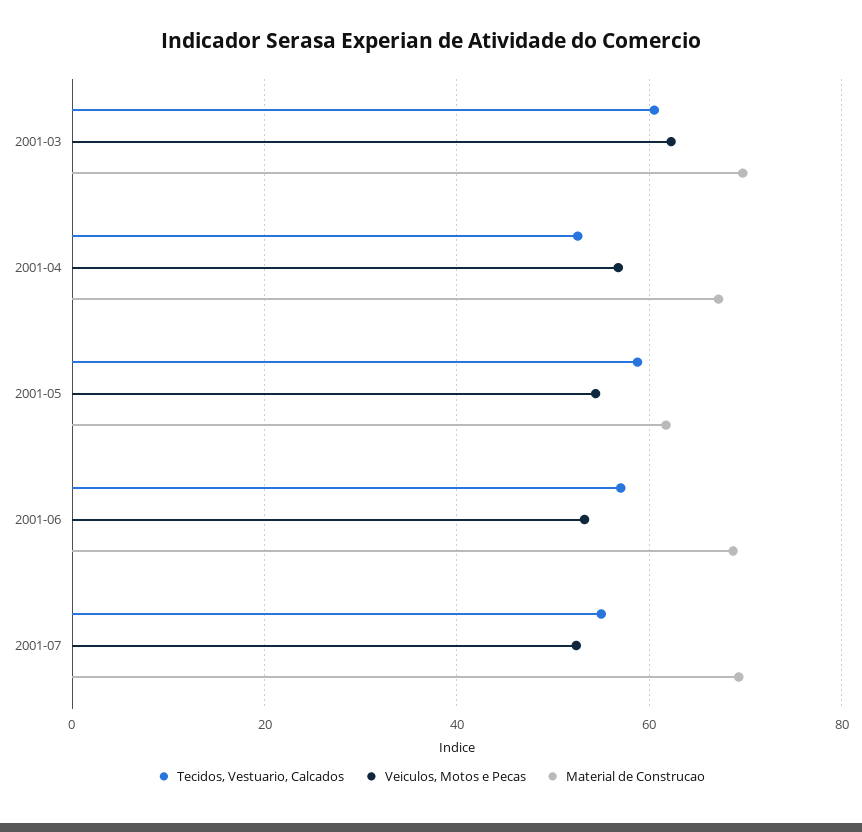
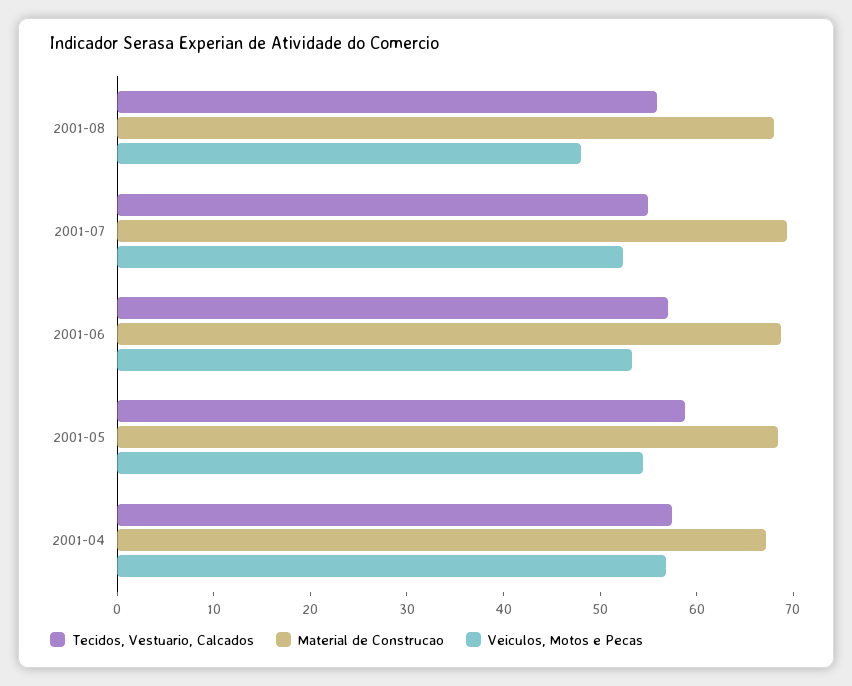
Tecidos, Vestuario, Calcados, 2001-03: 60 -> none
Veiculos, Motos e Pecas, 2001-03: 62 -> none
Material de Construcao, 2001-03: 70 -> none
Tecidos, Vestuario, Calcados, 2001-04: 52 -> 58
Material de Construcao, 2001-05: 62 -> 68
Tecidos, Vestuario, Calcados, 2001-08: none -> 56
Material de Construcao, 2001-08: none -> 68
Veiculos, Motos e Pecas, 2001-08: none -> 48

